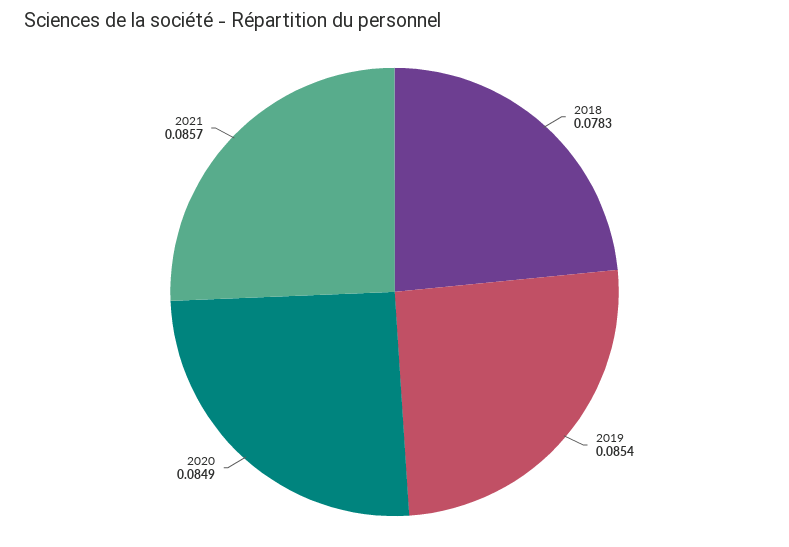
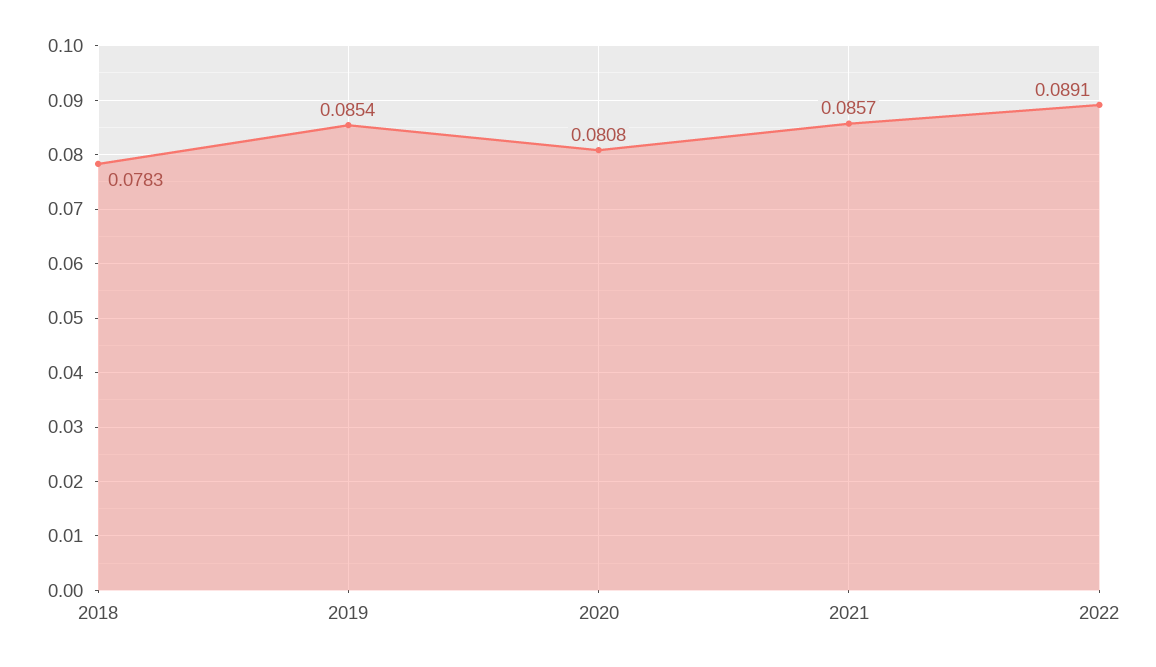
2020: 0.0849 -> 0.0808
2022: none -> 0.0891

